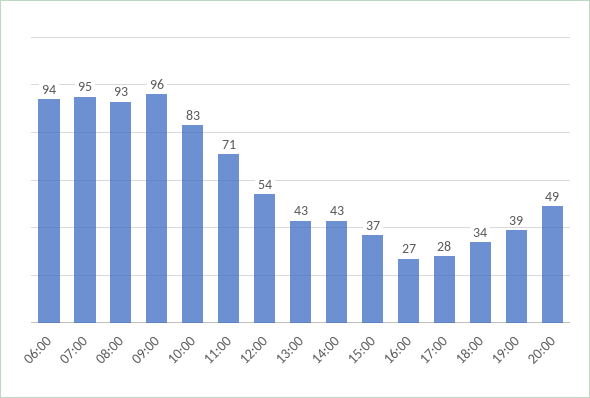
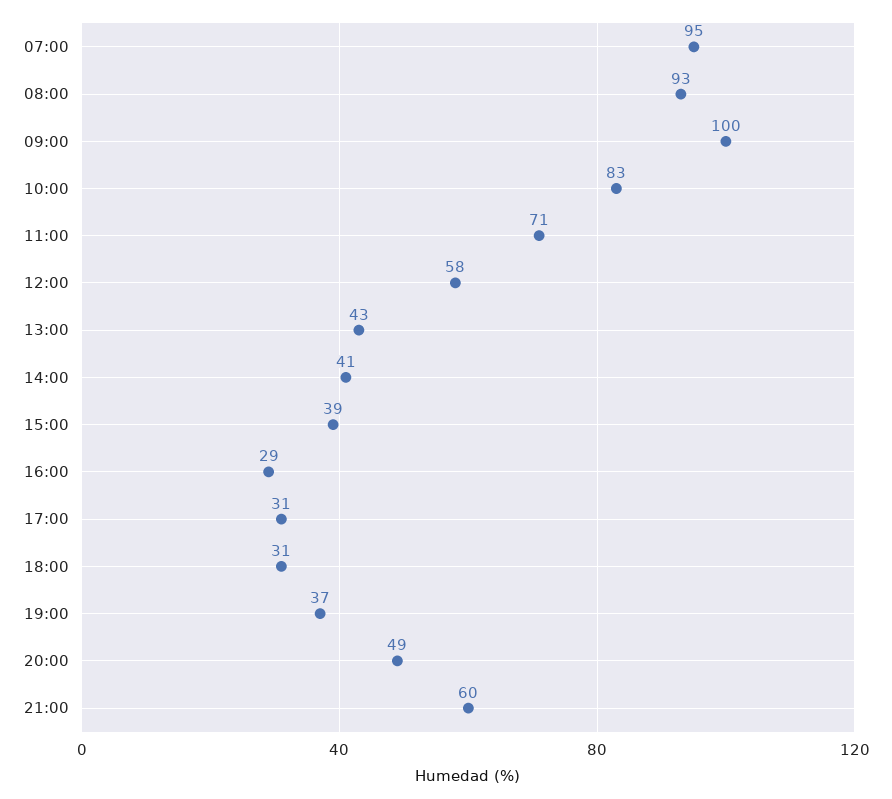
06:00: 94 -> none
09:00: 96 -> 100
12:00: 54 -> 58
14:00: 43 -> 41
15:00: 37 -> 39
16:00: 27 -> 29
17:00: 28 -> 31
18:00: 34 -> 31
19:00: 39 -> 37
21:00: none -> 60

